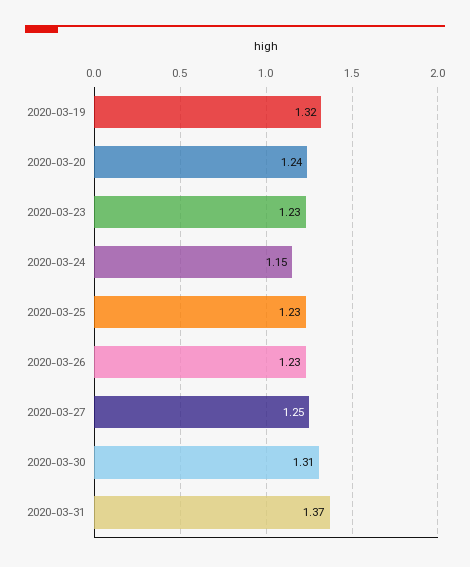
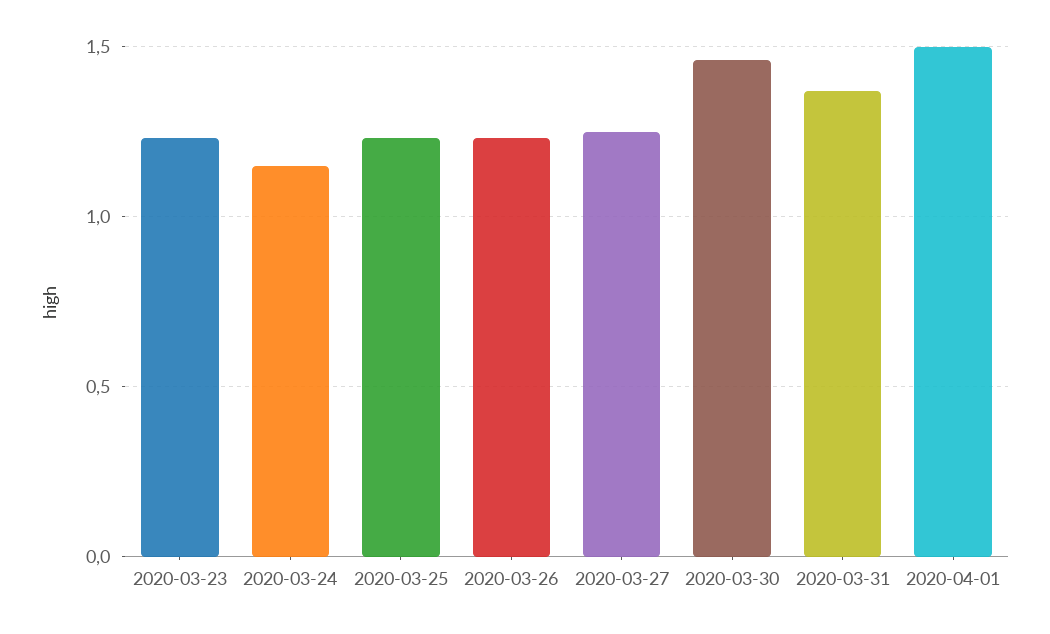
2020-03-19: 1.32 -> none
2020-03-20: 1.24 -> none
2020-03-30: 1.31 -> 1.45
2020-04-01: none -> 1.5

